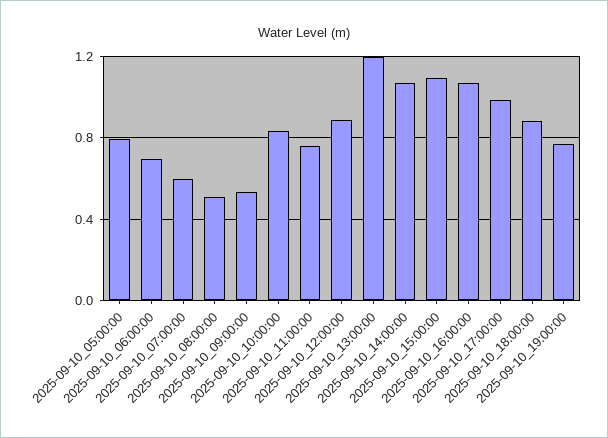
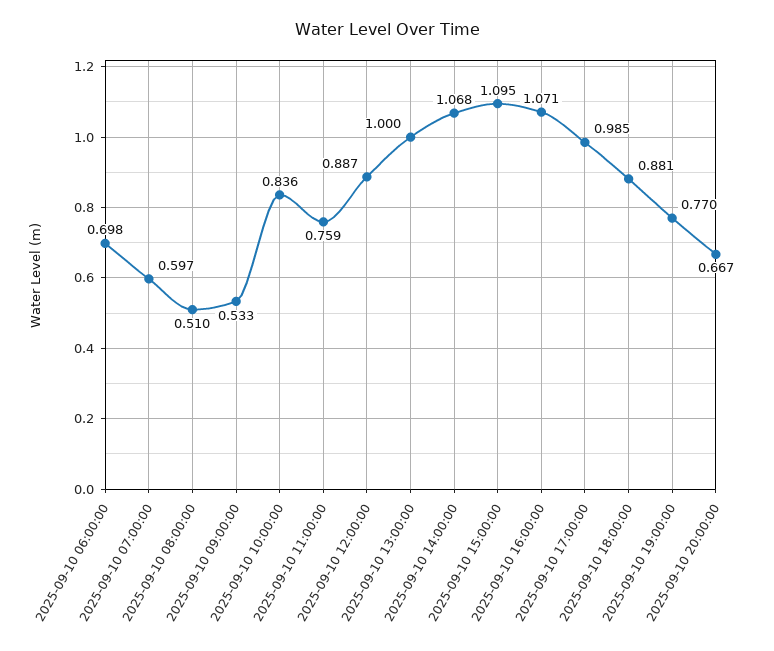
2025-09-10_05:00:00: 0.8 -> none
2025-09-10_13:00:00: 1.2 -> 1
2025-09-10 20:00:00: none -> 0.667

